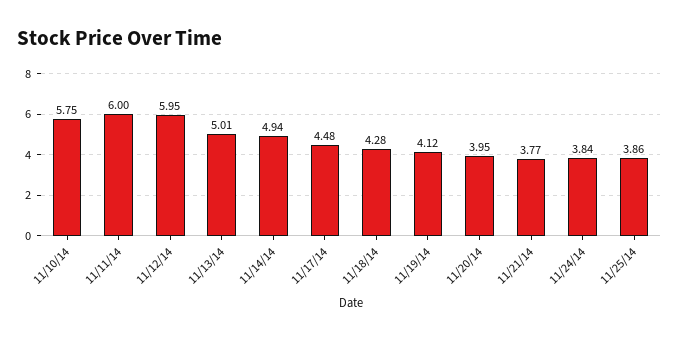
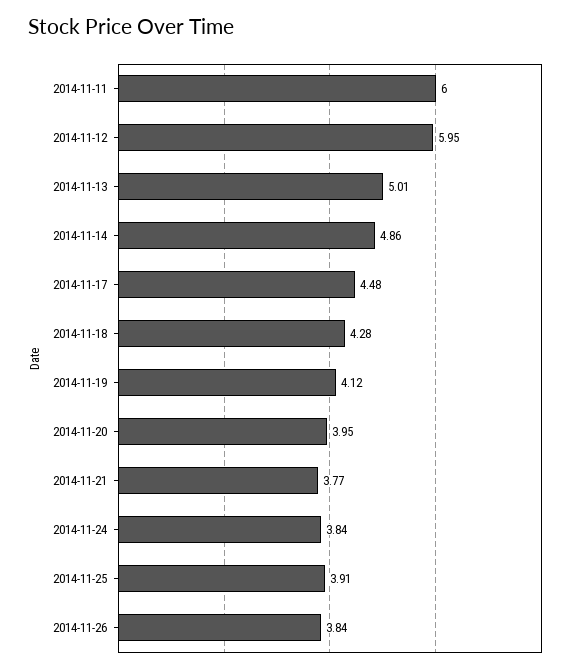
11/10/14: 5.75 -> none
11/14/14: 4.94 -> 4.86
11/25/14: 3.86 -> 3.91
2014-11-26: none -> 3.84

